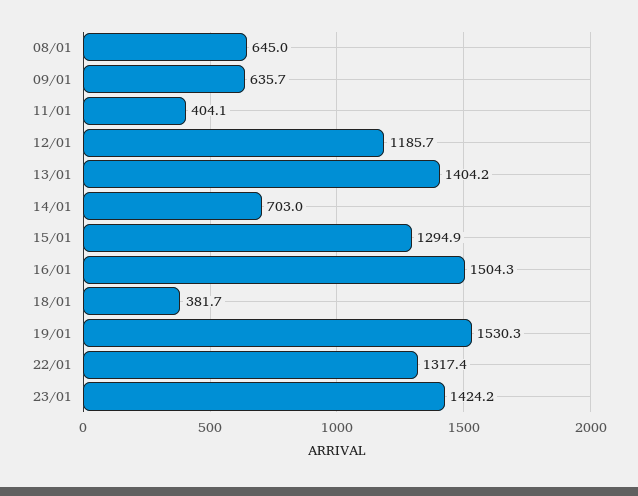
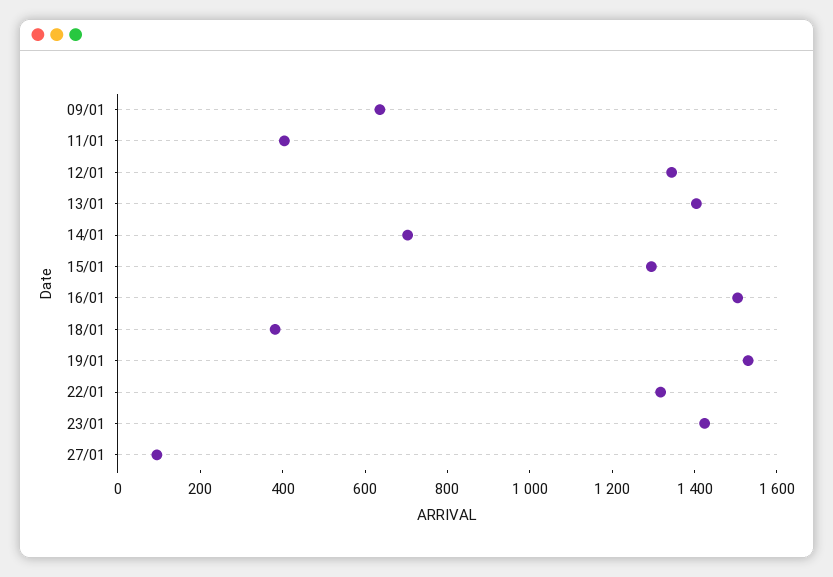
08/01: 645 -> none
12/01: 1185.7 -> 1350
27/01: none -> 100

